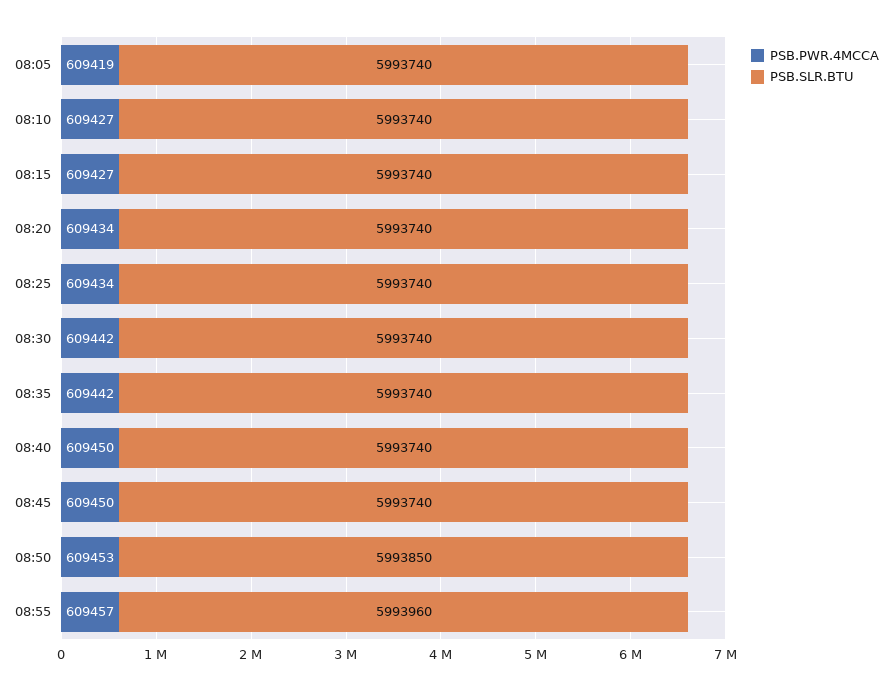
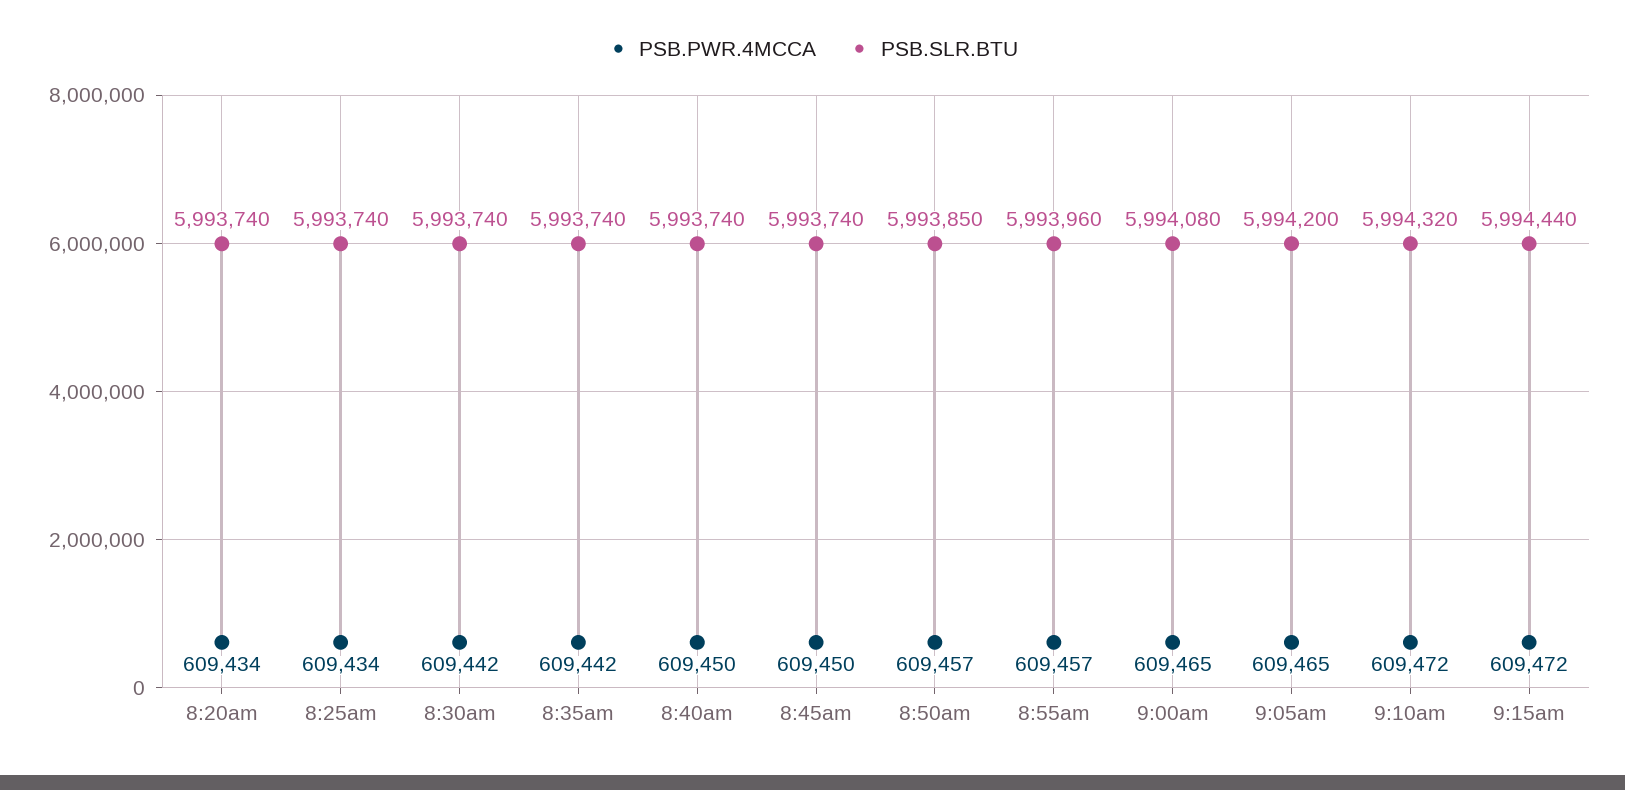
PSB.PWR.4MCCA, 08:05: 609419 -> none
PSB.SLR.BTU, 08:05: 5993740 -> none
PSB.PWR.4MCCA, 08:10: 609427 -> none
PSB.SLR.BTU, 08:10: 5993740 -> none
PSB.PWR.4MCCA, 08:15: 609427 -> none
PSB.SLR.BTU, 08:15: 5993740 -> none
PSB.PWR.4MCCA, 08:50: 609453 -> 609457
PSB.PWR.4MCCA, 9:00am: none -> 609465
PSB.SLR.BTU, 9:00am: none -> 5994080
PSB.PWR.4MCCA, 9:05am: none -> 609465
PSB.SLR.BTU, 9:05am: none -> 5994200
PSB.PWR.4MCCA, 9:10am: none -> 609472
PSB.SLR.BTU, 9:10am: none -> 5994320
PSB.PWR.4MCCA, 9:15am: none -> 609472
PSB.SLR.BTU, 9:15am: none -> 5994440

